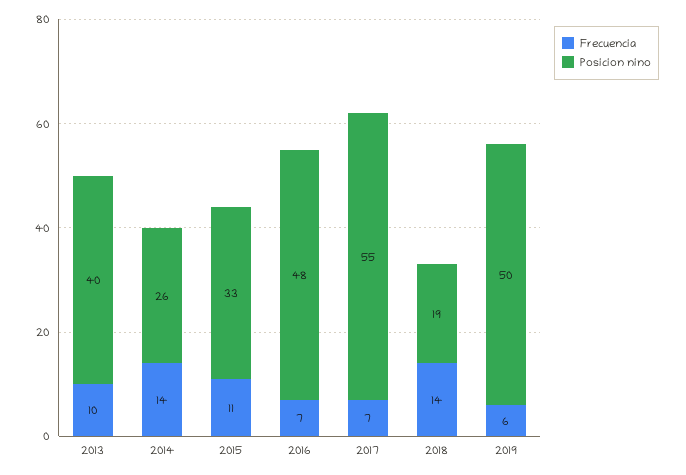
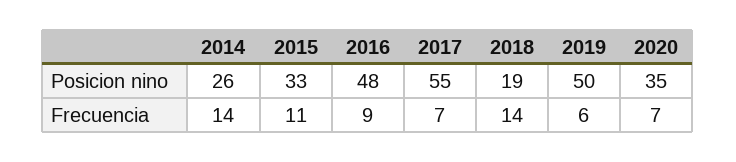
Frecuencia, 2013: 10 -> none
Posicion nino, 2013: 40 -> none
Frecuencia, 2016: 7 -> 9
Posicion nino, 2020: none -> 35
Frecuencia, 2020: none -> 7

